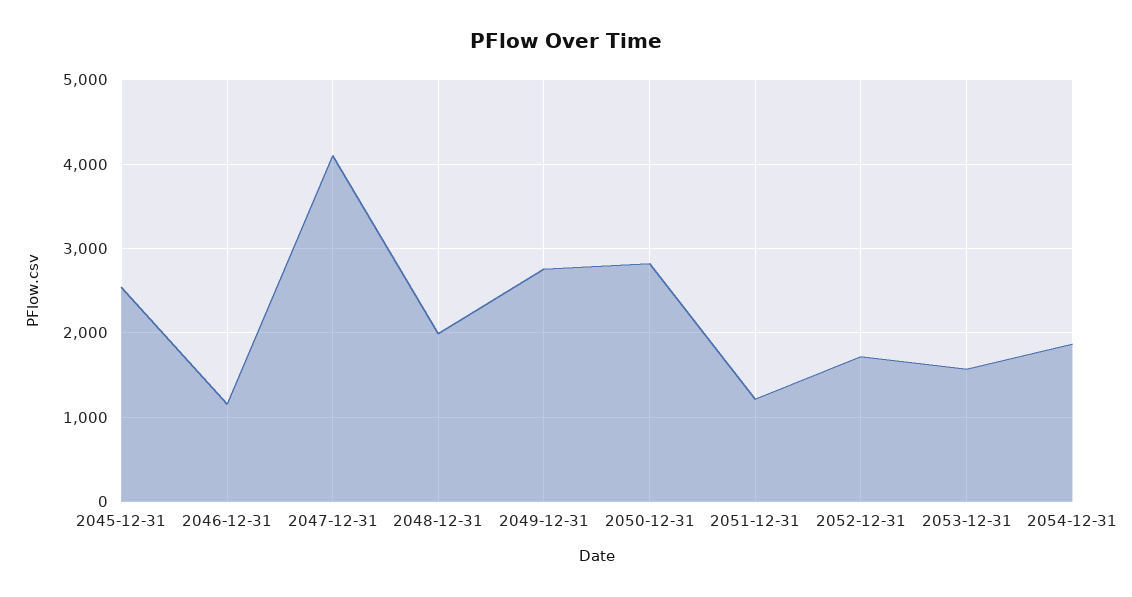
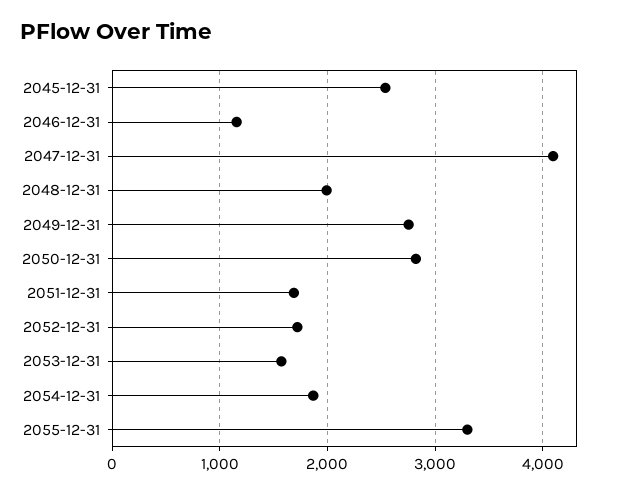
2051-12-31: 1200 -> 1700
2055-12-31: none -> 3300

